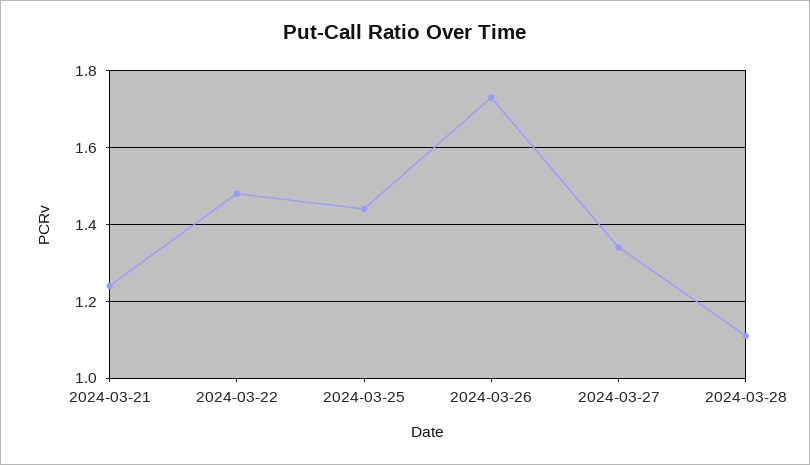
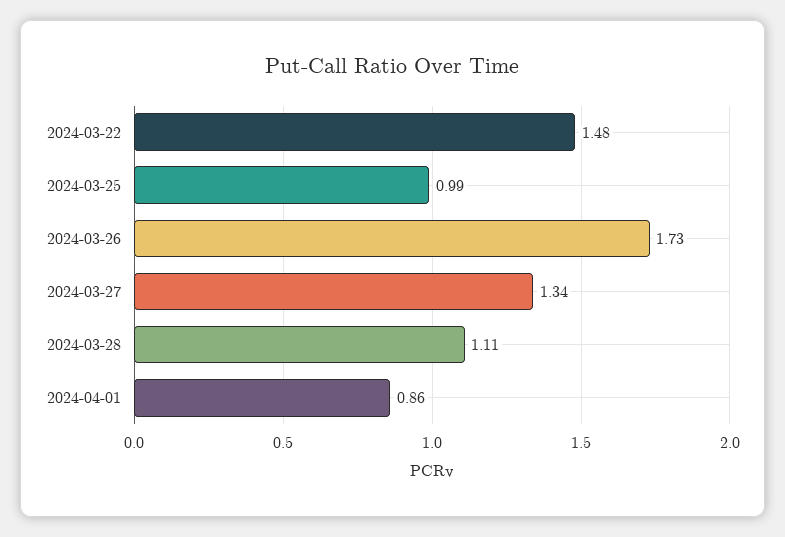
2024-03-21: 1.25 -> none
2024-03-25: 1.45 -> 0.99
2024-04-01: none -> 0.86

